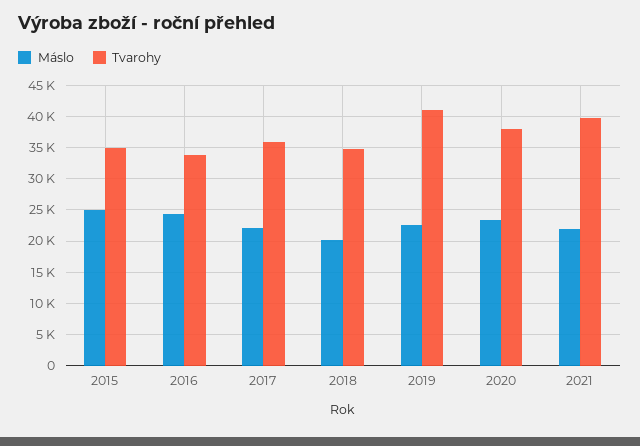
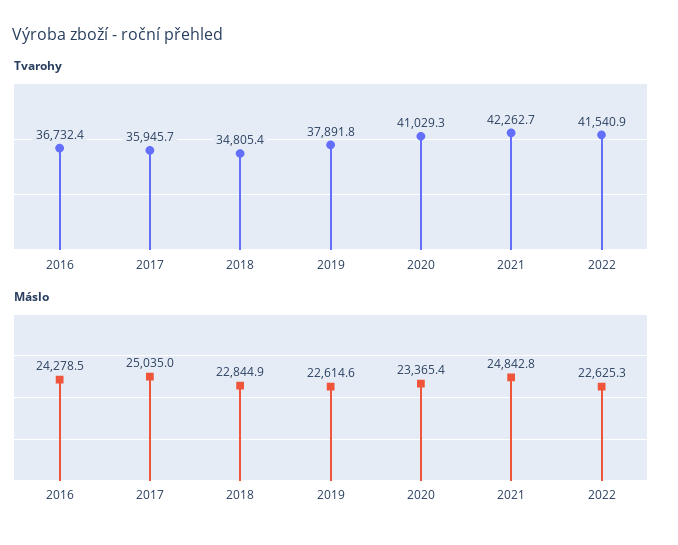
Máslo, 2015: 25000 -> none
Tvarohy, 2015: 35000 -> none
Tvarohy, 2016: 34000 -> 36732.4
Máslo, 2017: 22000 -> 25035
Máslo, 2018: 20000 -> 22844.9
Tvarohy, 2019: 41000 -> 37891.8
Tvarohy, 2020: 38000 -> 41029.3
Máslo, 2021: 22000 -> 24842.8
Tvarohy, 2021: 40000 -> 42262.7
Tvarohy, 2022: none -> 41540.9
Máslo, 2022: none -> 22625.3

